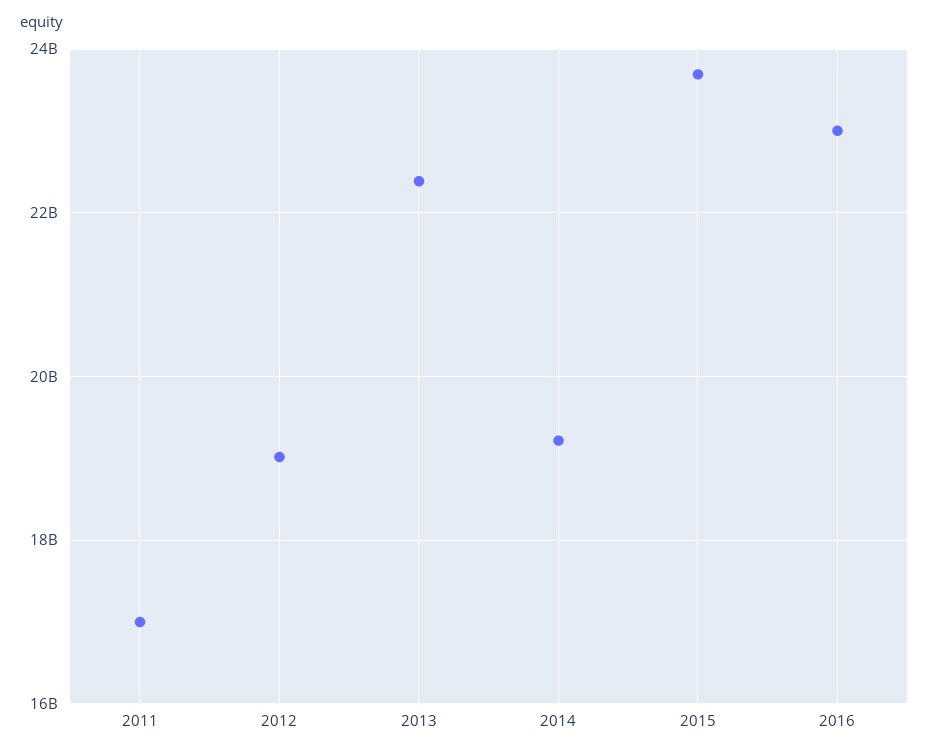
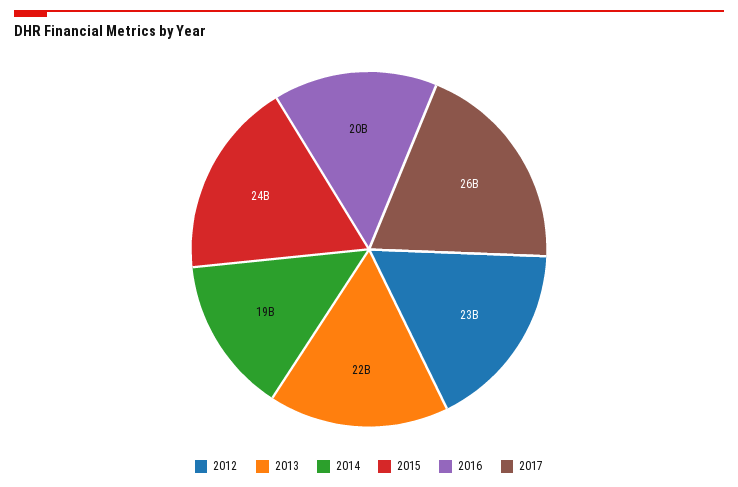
2011: 17000000000 -> none
2012: 19000000000 -> 23000000000
2016: 23000000000 -> 20000000000
2017: none -> 26000000000

